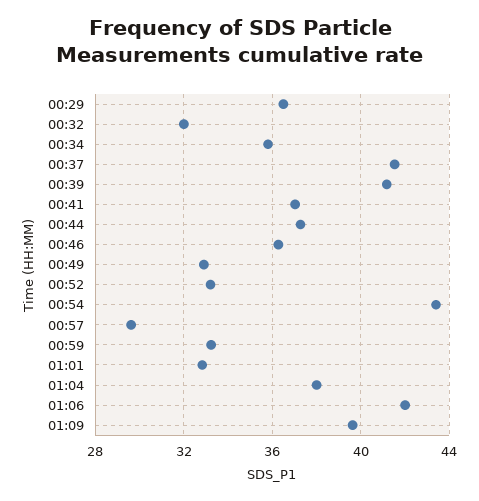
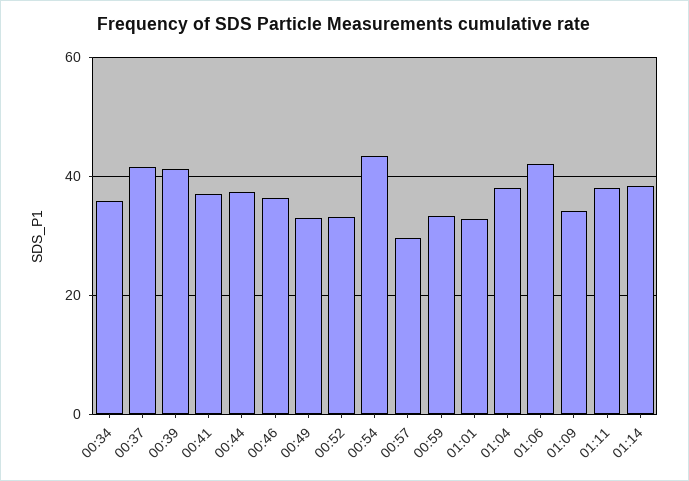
00:29: 36.5 -> none
00:32: 32 -> none
01:09: 39.5 -> 34
01:11: none -> 38
01:14: none -> 38

